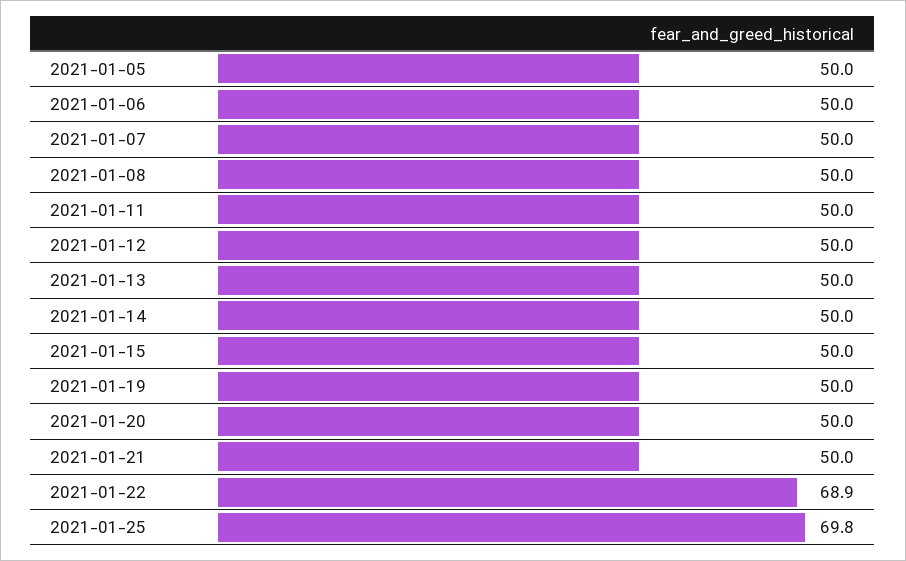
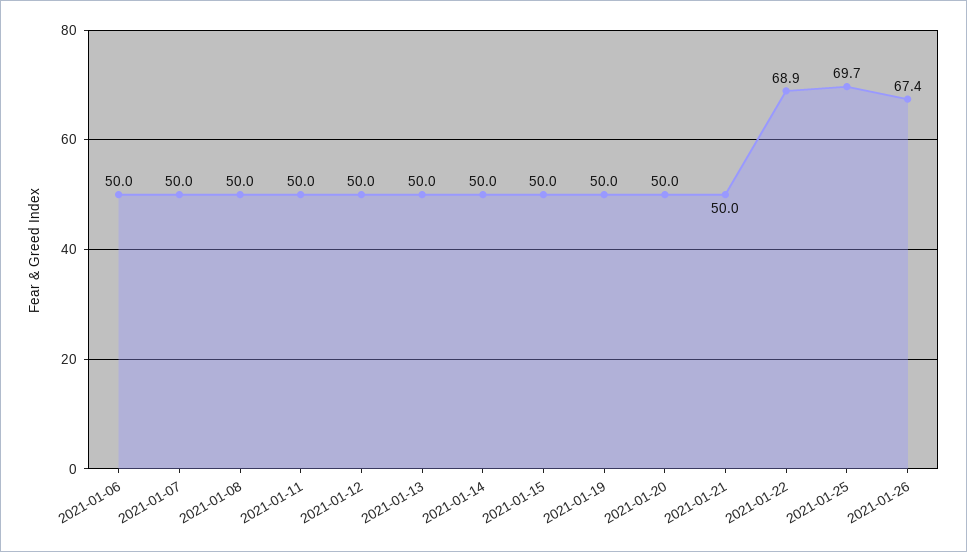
2021-01-05: 50 -> none
2021-01-25: 69.8 -> 69.7
2021-01-26: none -> 67.4

